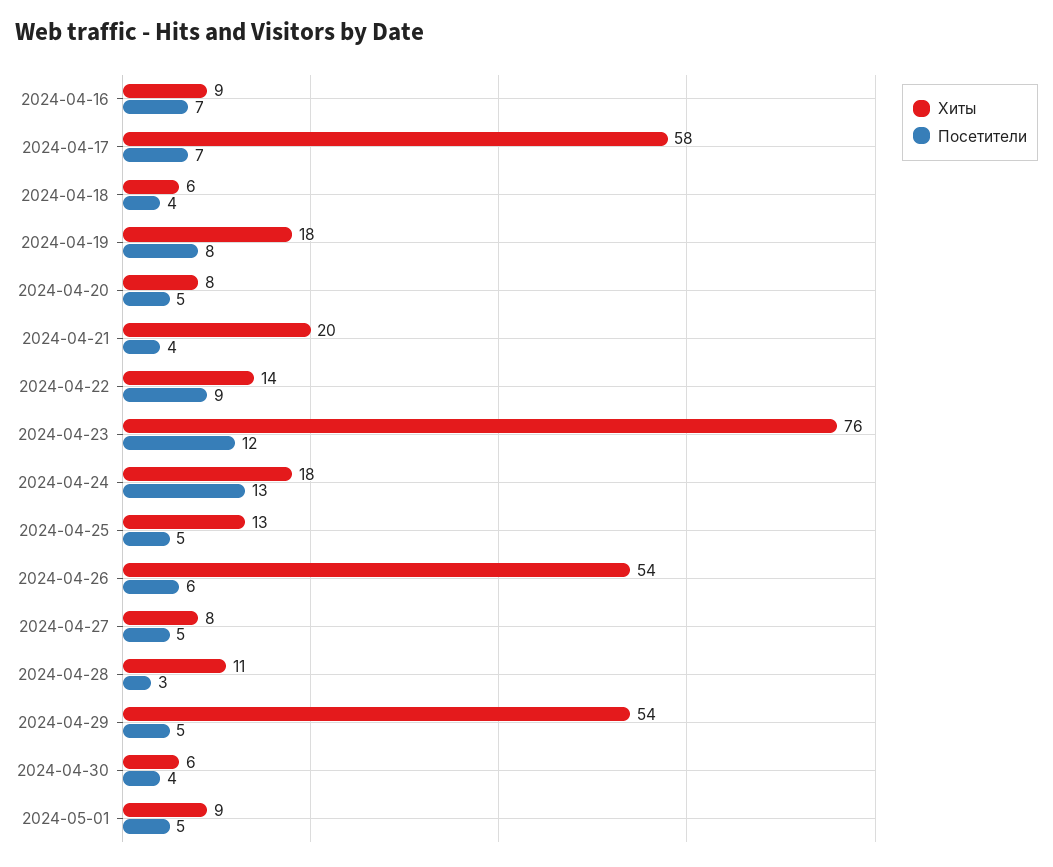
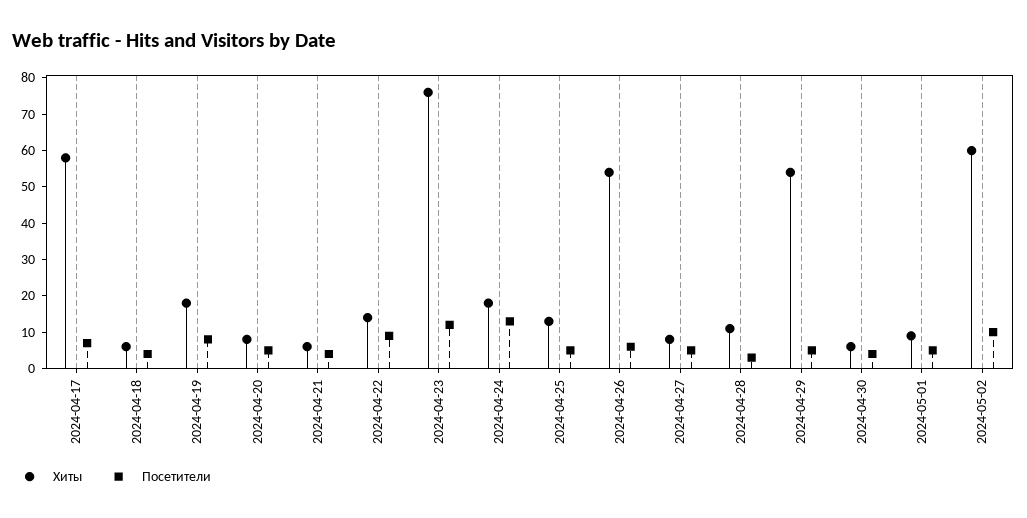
Хиты, 2024-04-16: 9 -> none
Посетители, 2024-04-16: 7 -> none
Хиты, 2024-04-21: 20 -> 5
Хиты, 2024-05-02: none -> 60
Посетители, 2024-05-02: none -> 10

